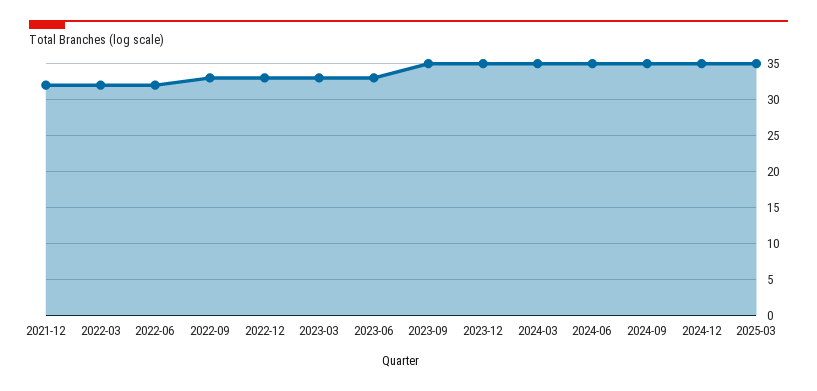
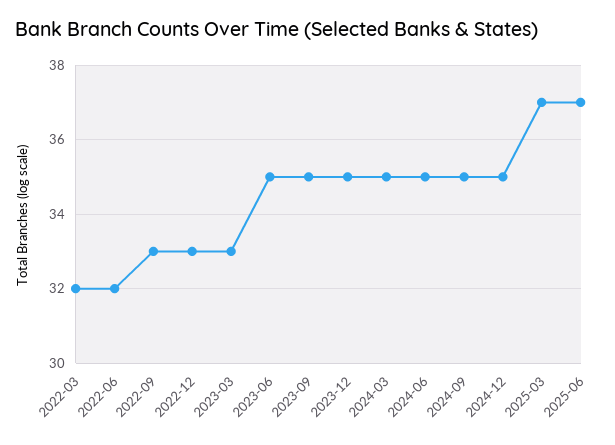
2021-12: 32 -> none
2023-06: 33 -> 35
2025-03: 35 -> 37
2025-06: none -> 37

